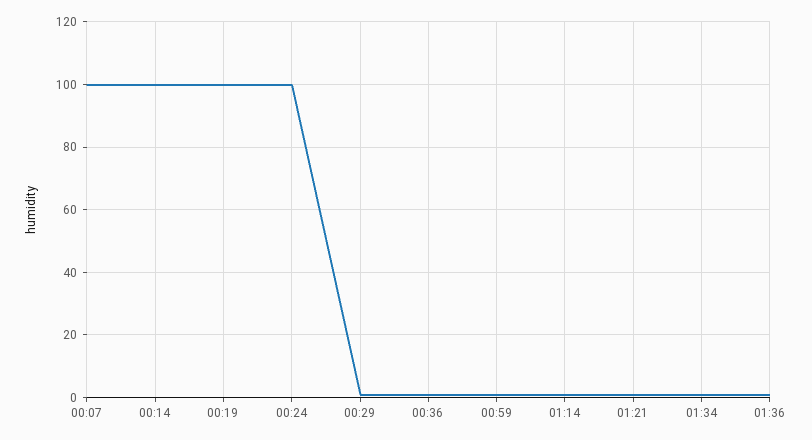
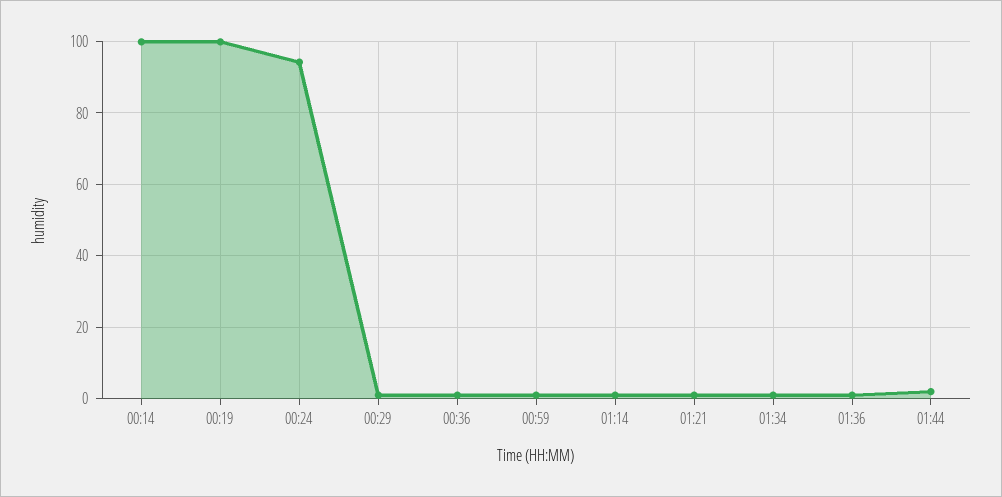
00:07: 100 -> none
00:24: 100 -> 94
01:44: none -> 2

